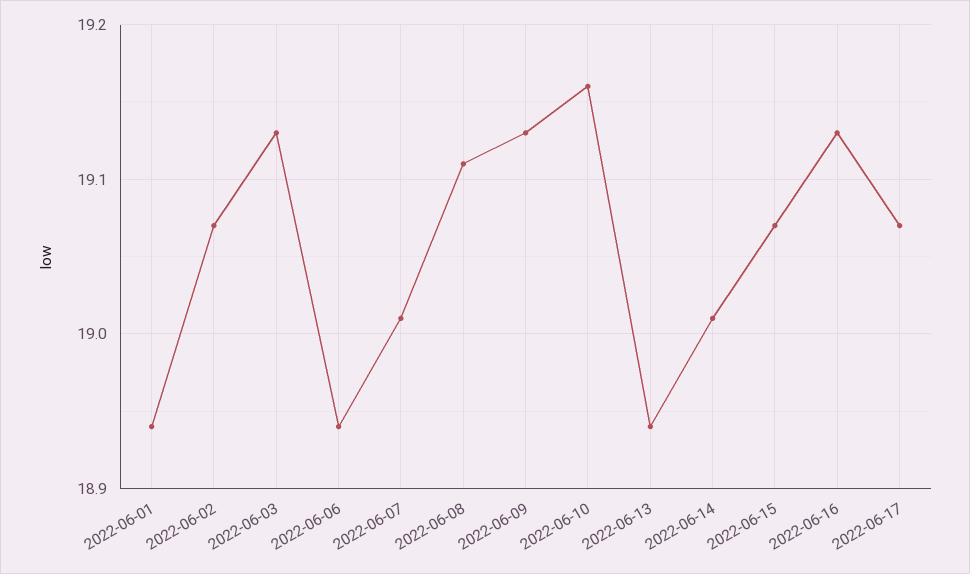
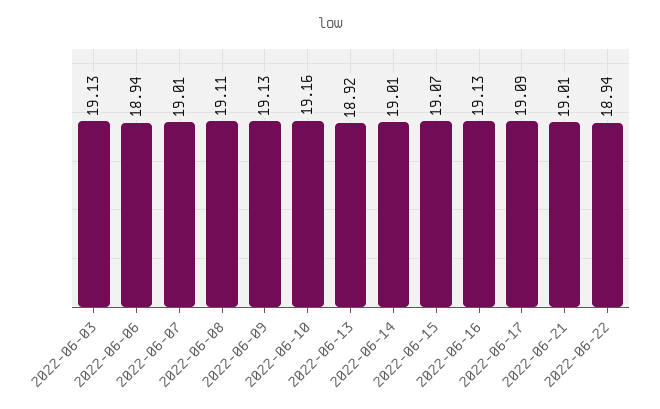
2022-06-01: 18.94 -> none
2022-06-02: 19.07 -> none
2022-06-13: 18.94 -> 18.92
2022-06-17: 19.07 -> 19.09
2022-06-21: none -> 19.01
2022-06-22: none -> 18.94

